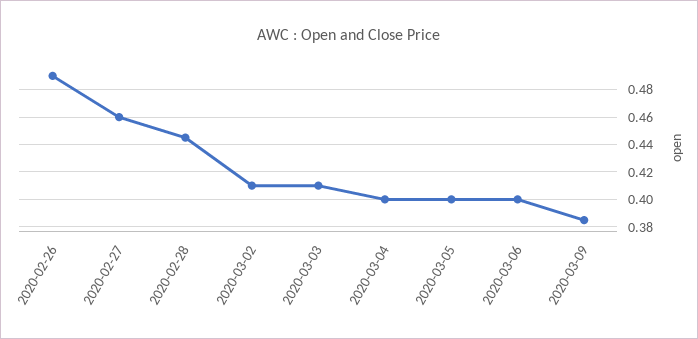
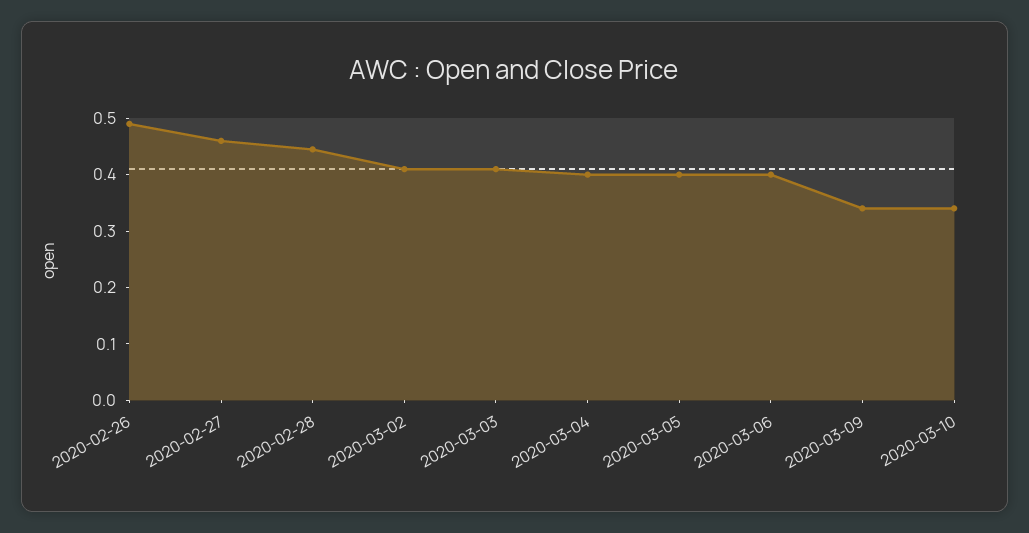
2020-03-09: 0.385 -> 0.34
2020-03-10: none -> 0.34

